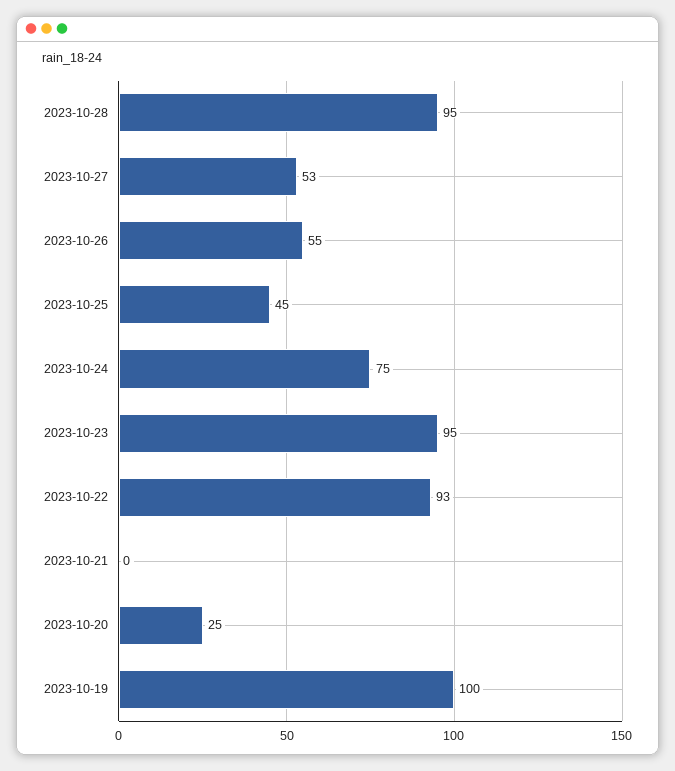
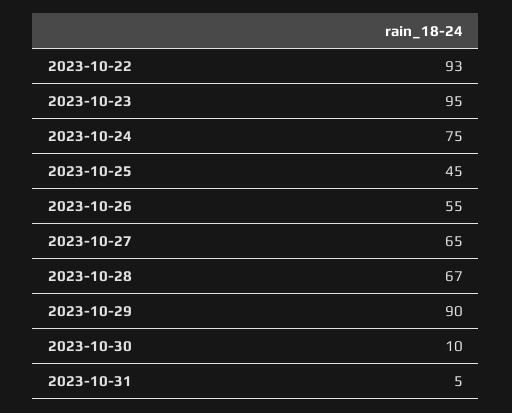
2023-10-28: 95 -> 67
2023-10-27: 53 -> 65
2023-10-21: 0 -> none
2023-10-20: 25 -> none
2023-10-19: 100 -> none
2023-10-29: none -> 90
2023-10-30: none -> 10
2023-10-31: none -> 5

